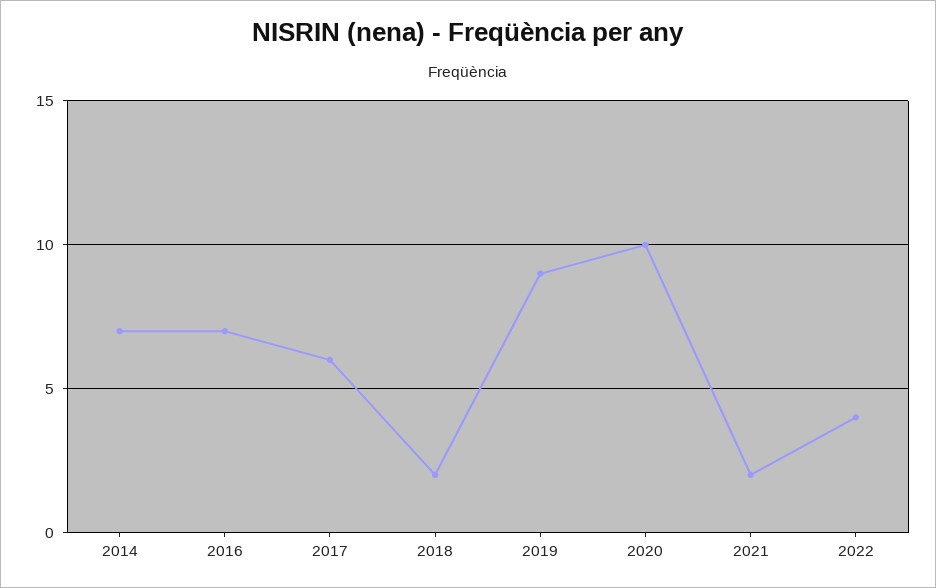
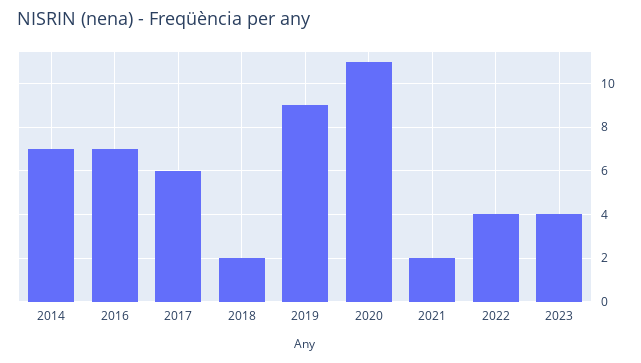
2020: 10 -> 11
2023: none -> 4

